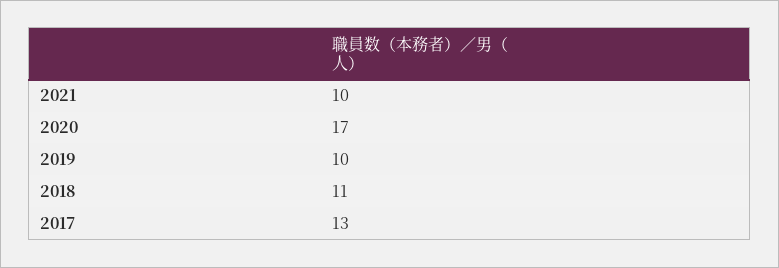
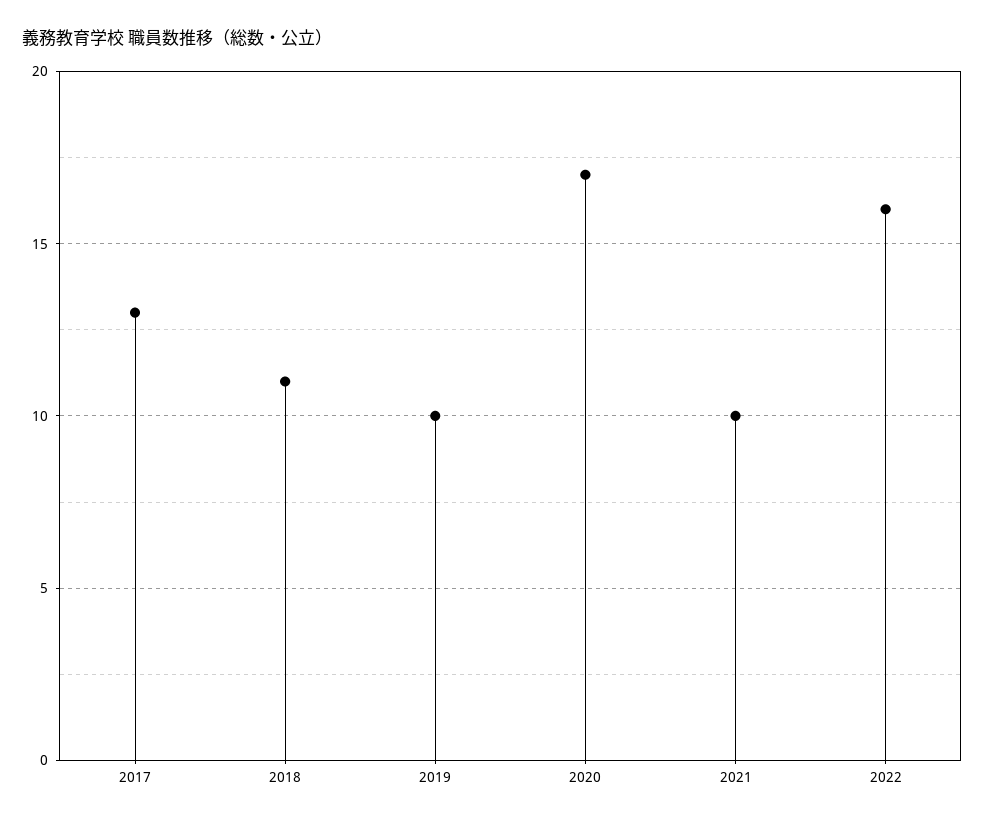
2022: none -> 16

